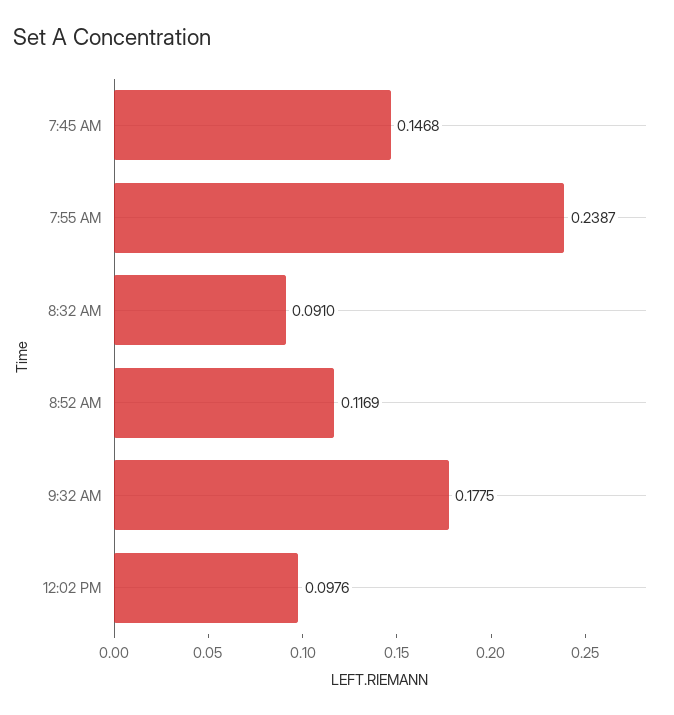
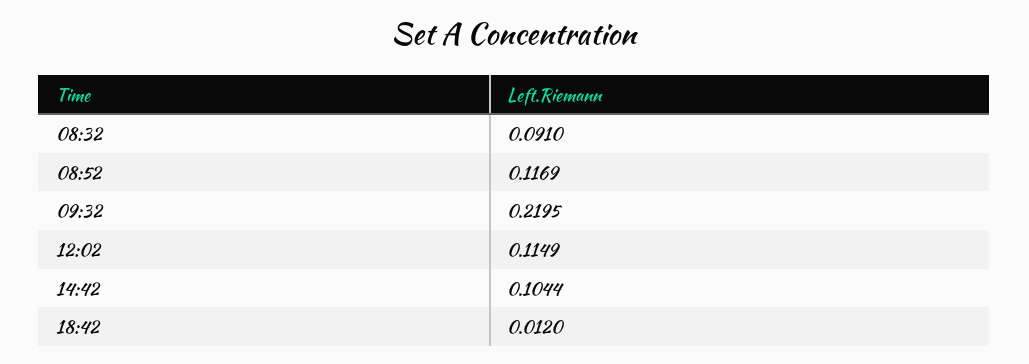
7:45 AM: 0.1468 -> none
7:55 AM: 0.2387 -> none
9:32 AM: 0.1775 -> 0.2195
12:02 PM: 0.0976 -> 0.1149
14:42: none -> 0.1044
18:42: none -> 0.012

